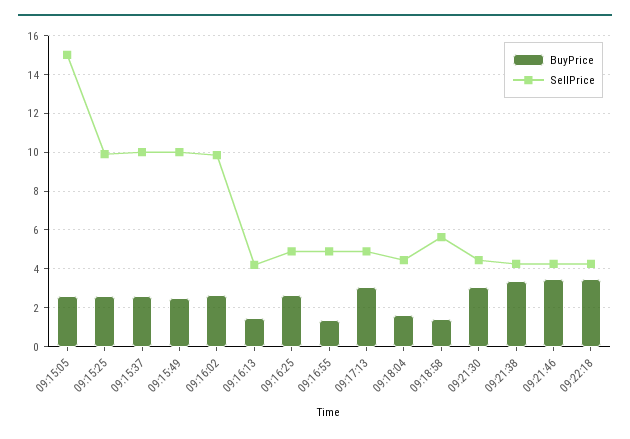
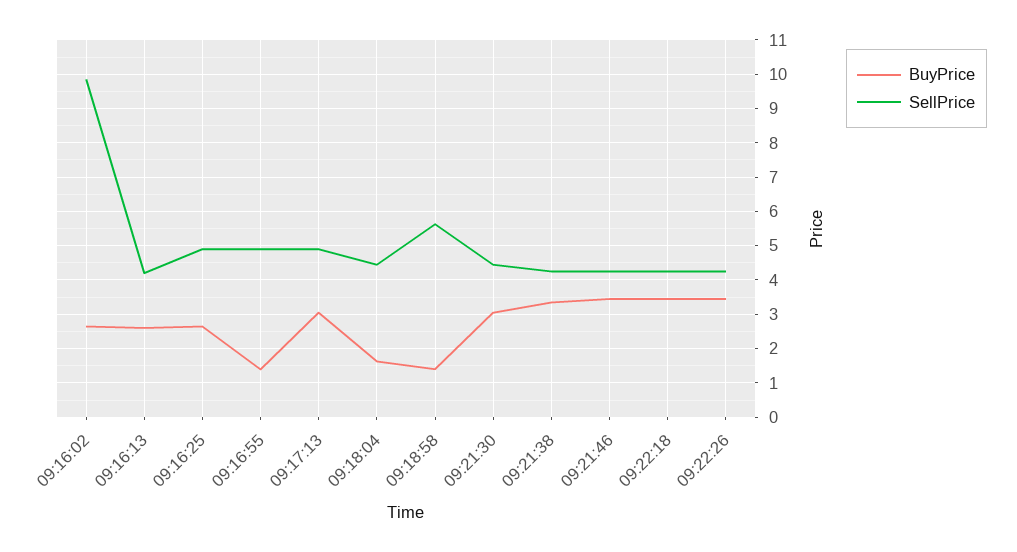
BuyPrice, 09:15:05: 2.5 -> none
SellPrice, 09:15:05: 15 -> none
BuyPrice, 09:15:25: 2.5 -> none
SellPrice, 09:15:25: 10 -> none
BuyPrice, 09:15:37: 2.5 -> none
SellPrice, 09:15:37: 10 -> none
BuyPrice, 09:15:49: 2.5 -> none
SellPrice, 09:15:49: 10 -> none
BuyPrice, 09:16:13: 1.5 -> 2.6
BuyPrice, 09:22:26: none -> 3.4
SellPrice, 09:22:26: none -> 4.2

